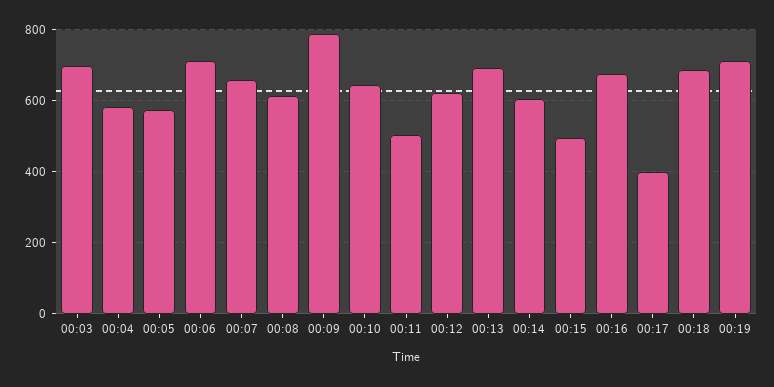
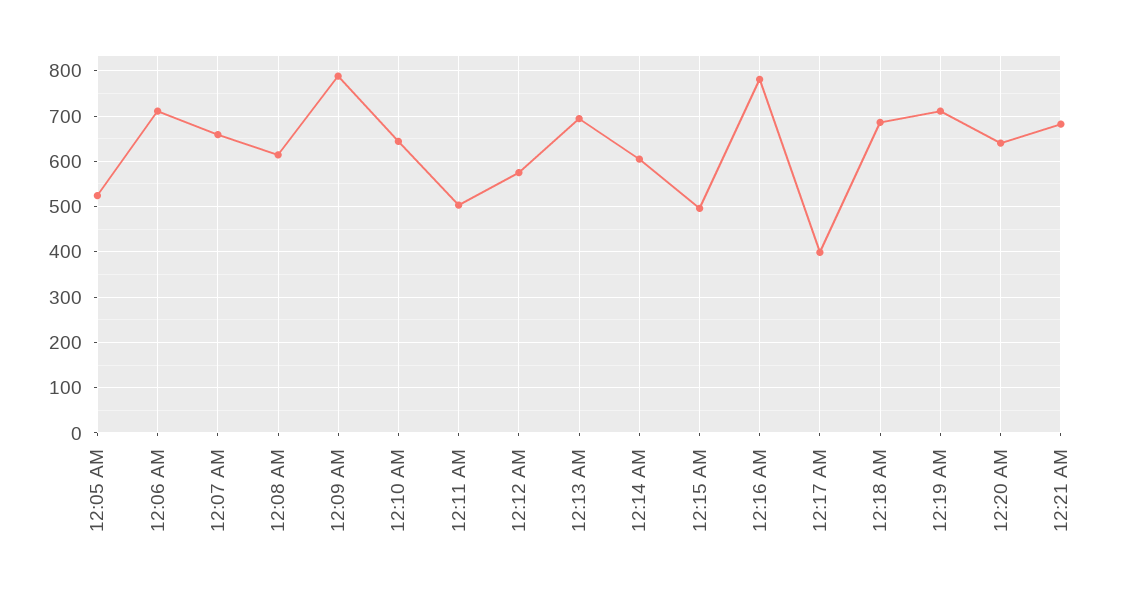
00:03: 700 -> none
00:04: 580 -> none
00:05: 580 -> 520
00:12: 620 -> 580
00:16: 680 -> 780
12:20 AM: none -> 640
12:21 AM: none -> 680

